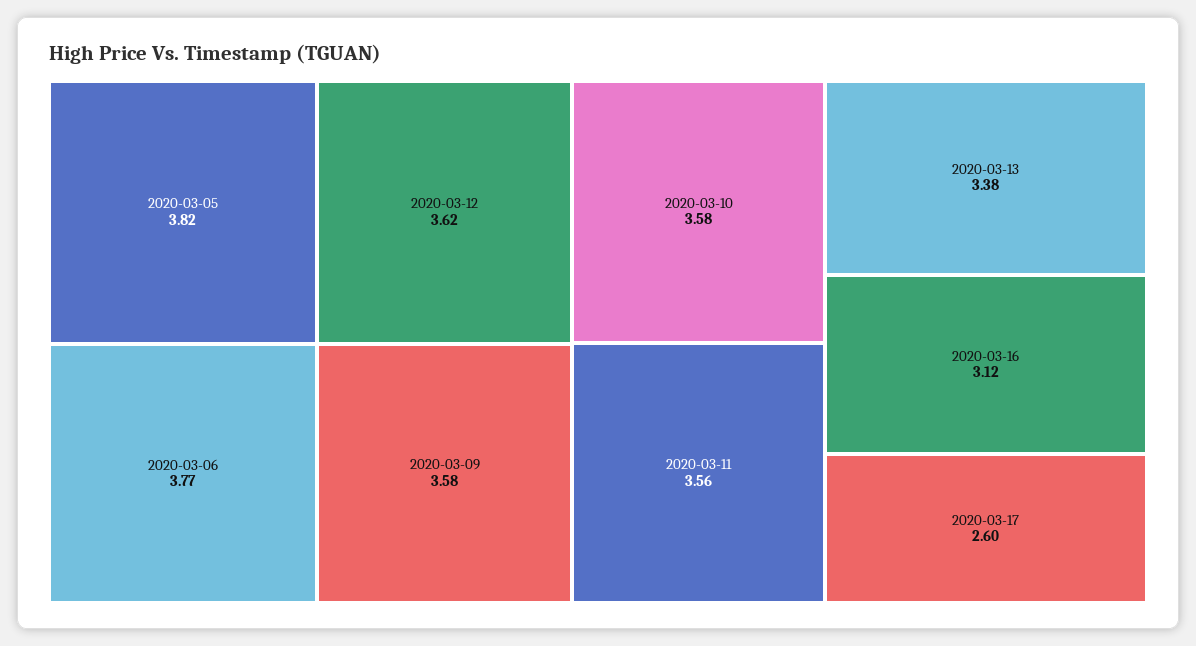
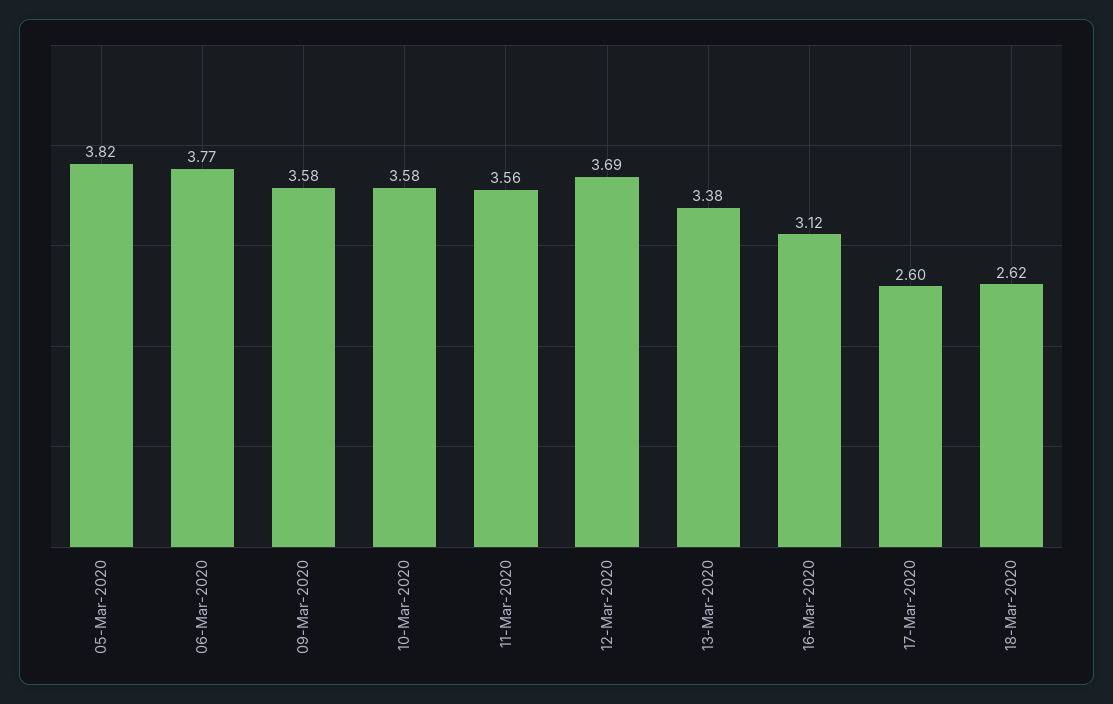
2020-03-12: 3.62 -> 3.69
18-Mar-2020: none -> 2.62

